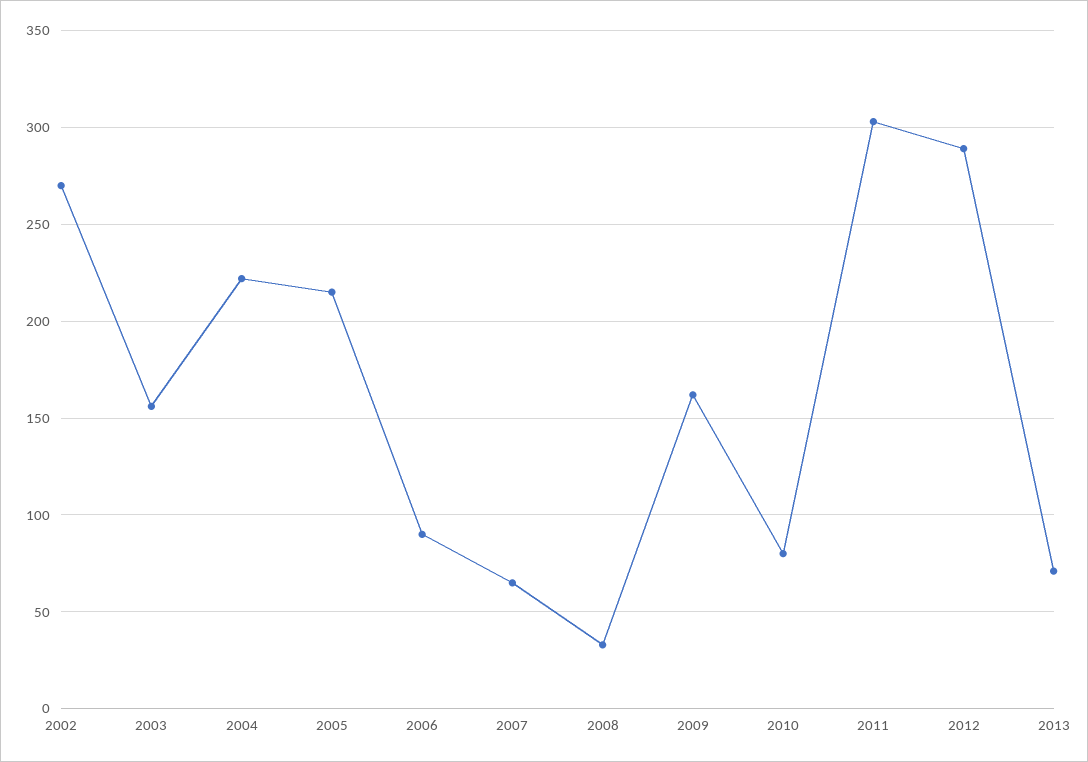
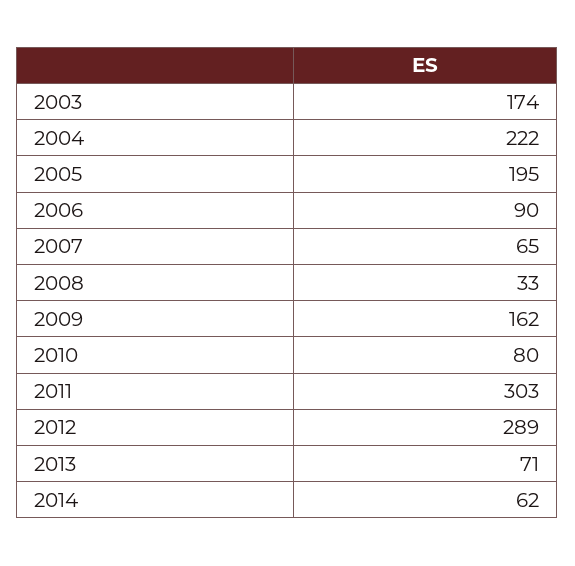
2002: 270 -> none
2003: 155 -> 174
2005: 215 -> 195
2014: none -> 62

